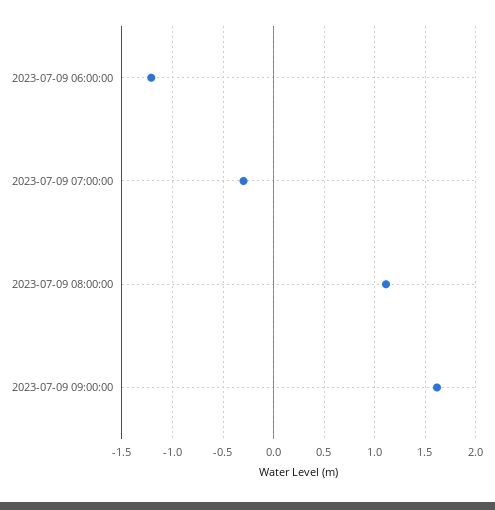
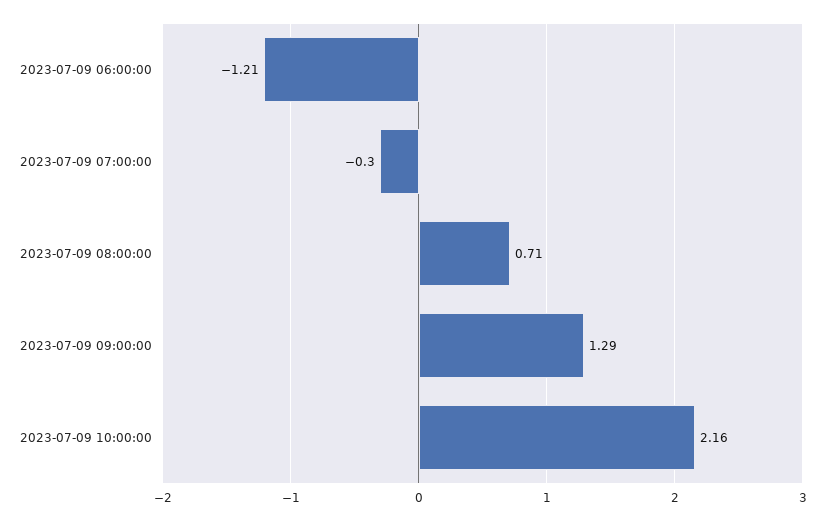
2023-07-09 08:00:00: 1.1 -> 0.71
2023-07-09 09:00:00: 1.6 -> 1.29
2023-07-09 10:00:00: none -> 2.16

